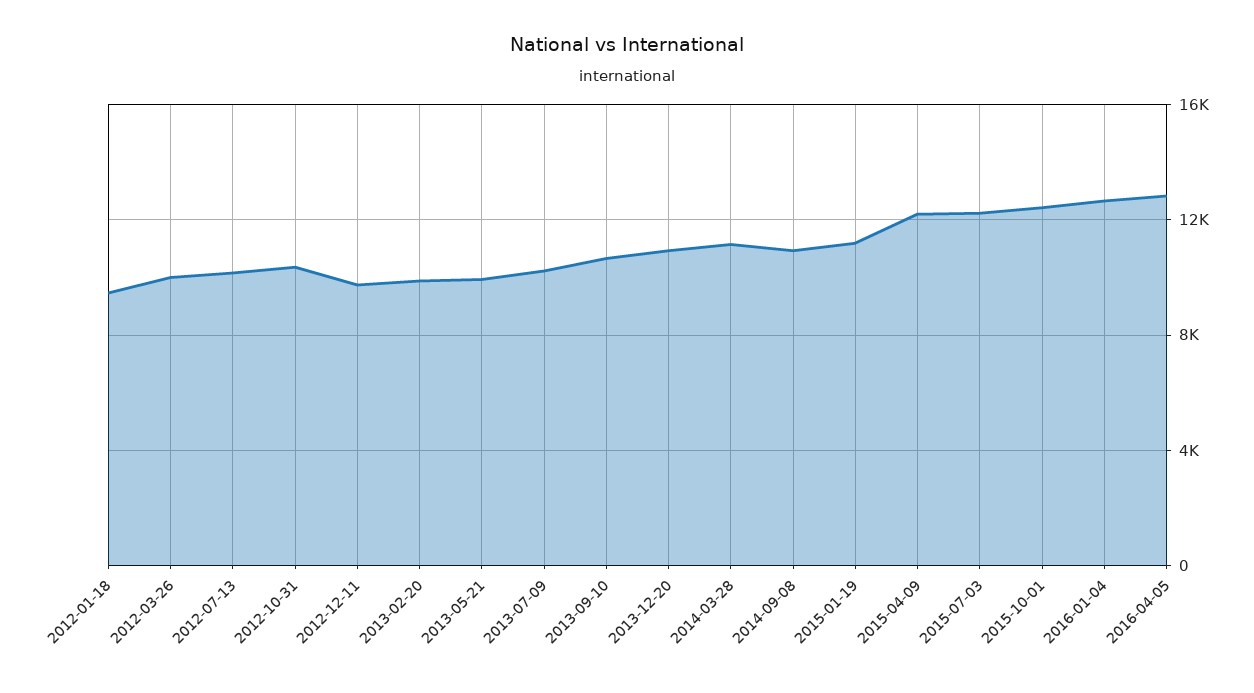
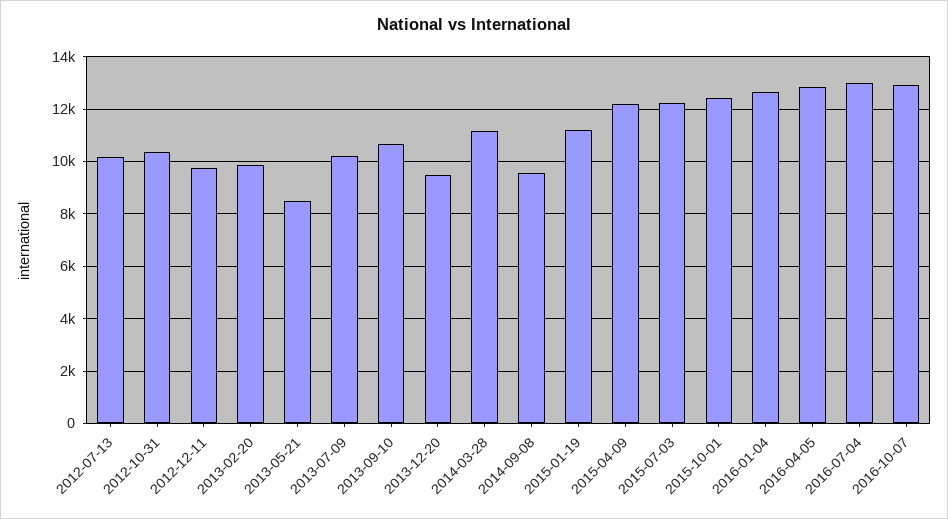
2012-01-18: 9500 -> none
2012-03-26: 10000 -> none
2013-05-21: 10000 -> 8500
2013-12-20: 11000 -> 9500
2014-09-08: 11000 -> 9500
2016-07-04: none -> 13000
2016-10-07: none -> 13000

